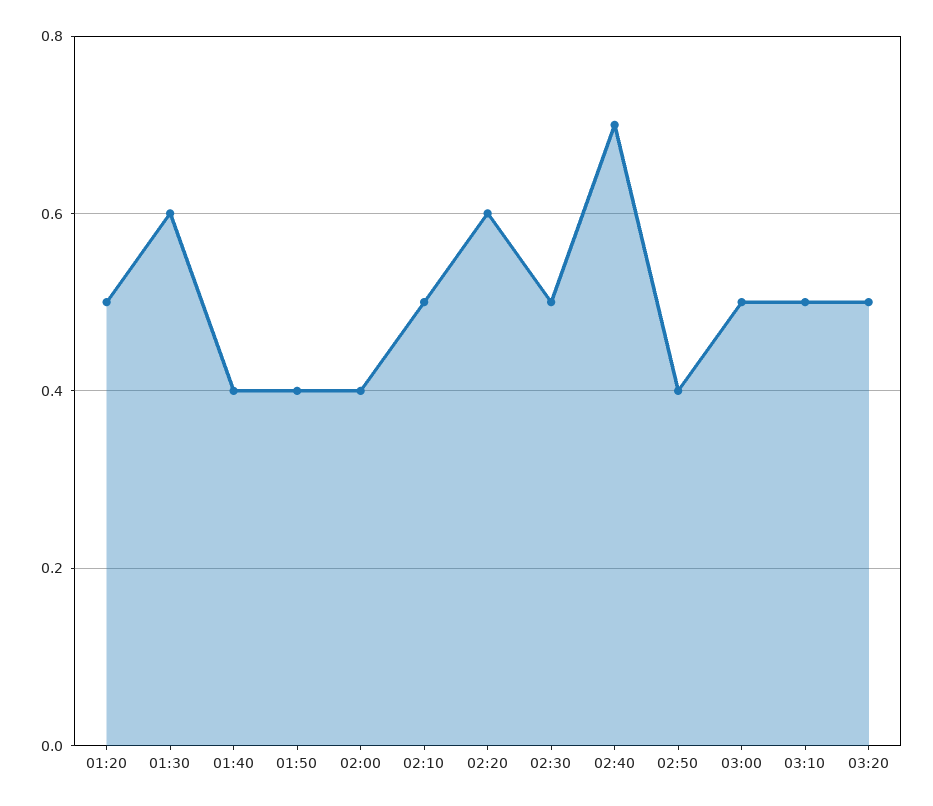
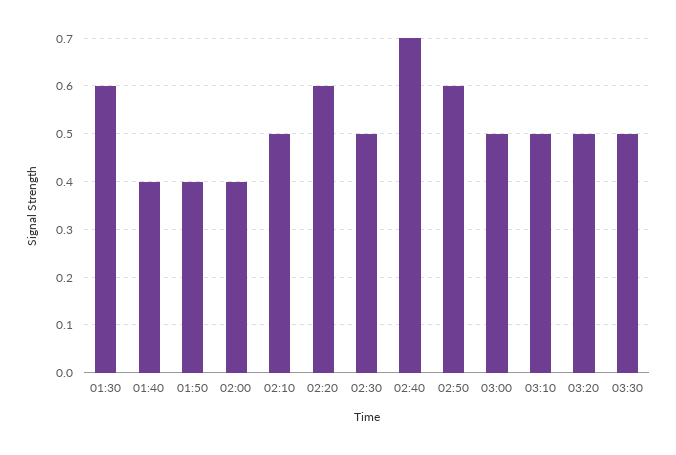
01:20: 0.5 -> none
02:50: 0.4 -> 0.6
03:30: none -> 0.5

